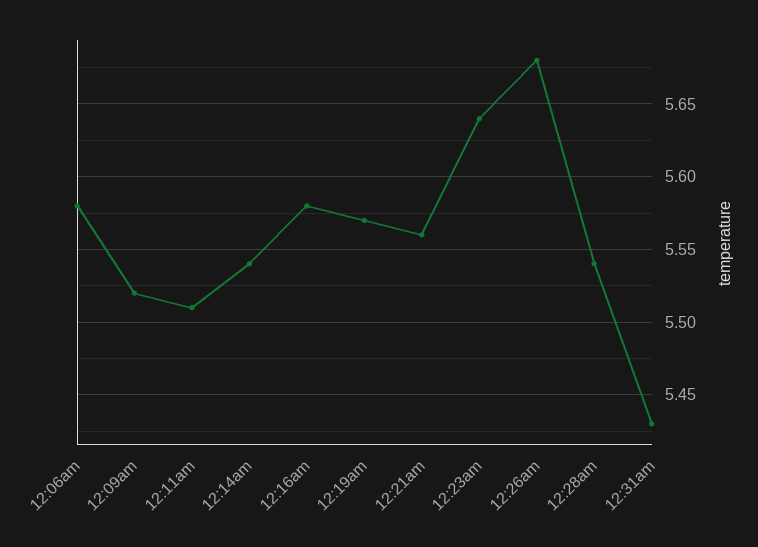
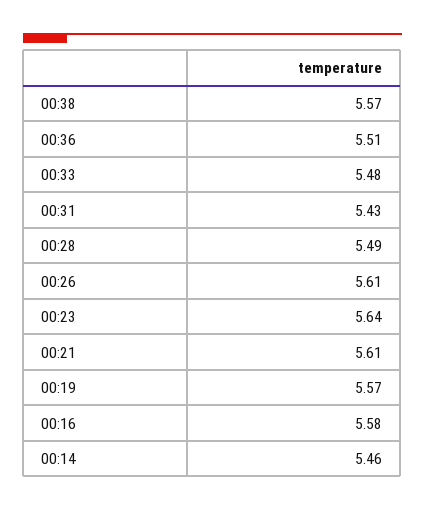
12:06am: 5.58 -> none
12:09am: 5.52 -> none
12:11am: 5.51 -> none
12:14am: 5.54 -> 5.46
12:21am: 5.56 -> 5.61
12:26am: 5.68 -> 5.61
12:28am: 5.54 -> 5.49
00:38: none -> 5.57
00:36: none -> 5.51
00:33: none -> 5.48

